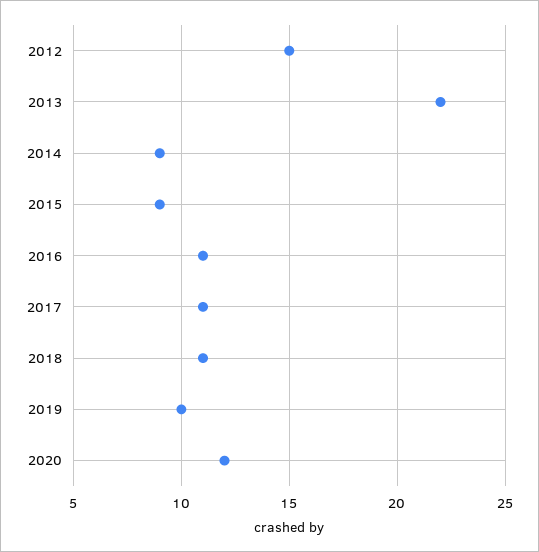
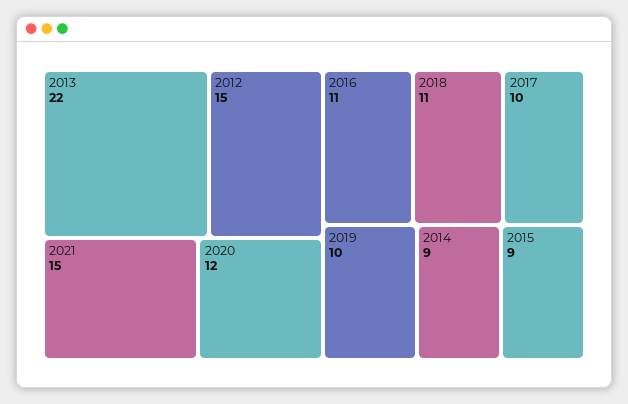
2017: 11 -> 10
2021: none -> 15

